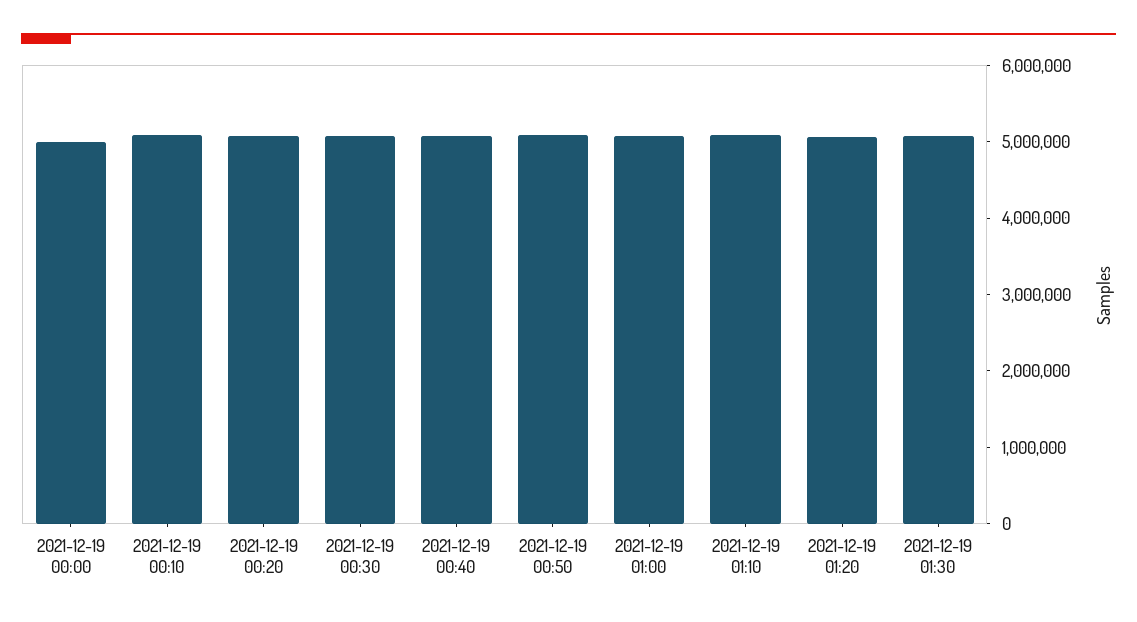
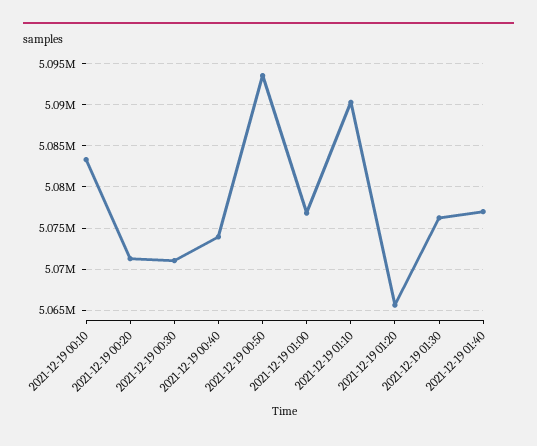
2021-12-19 00:00: 5000000 -> none
2021-12-19 01:40: none -> 5077000

